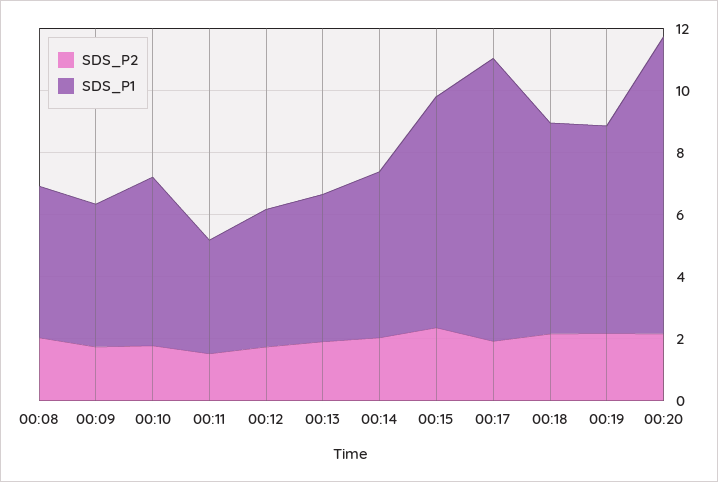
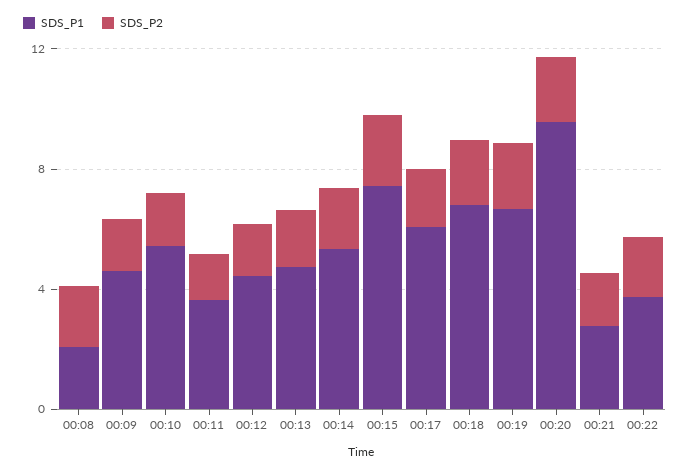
SDS_P1, 00:08: 5 -> 2
SDS_P1, 00:17: 9 -> 6
SDS_P1, 00:21: none -> 3
SDS_P2, 00:21: none -> 2
SDS_P1, 00:22: none -> 4
SDS_P2, 00:22: none -> 2

